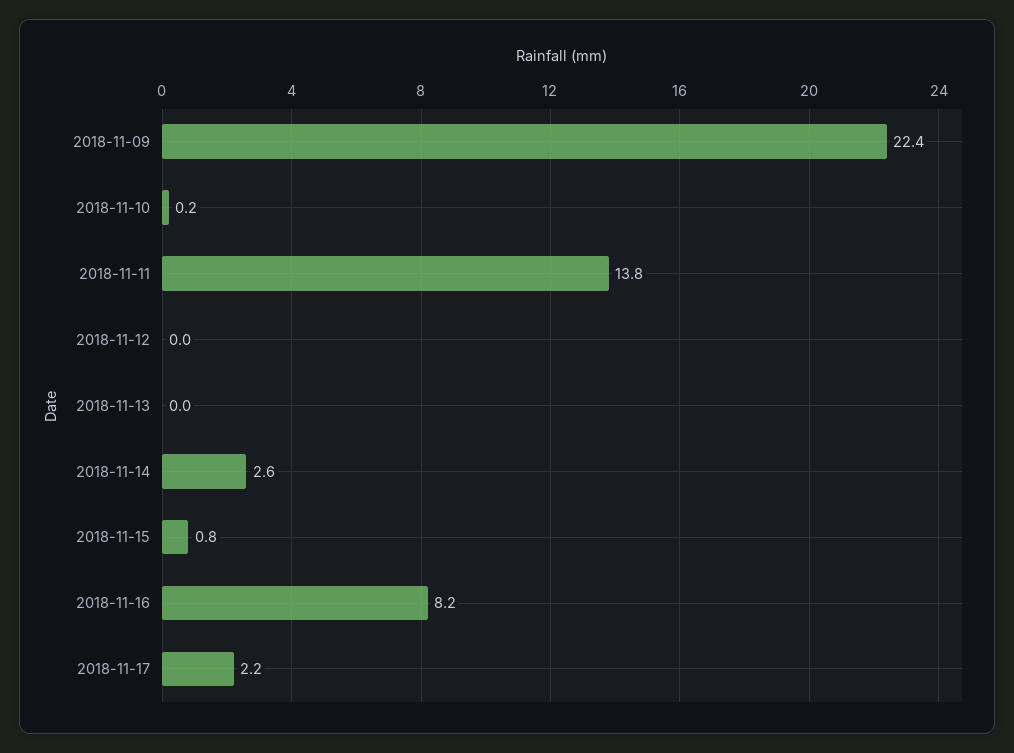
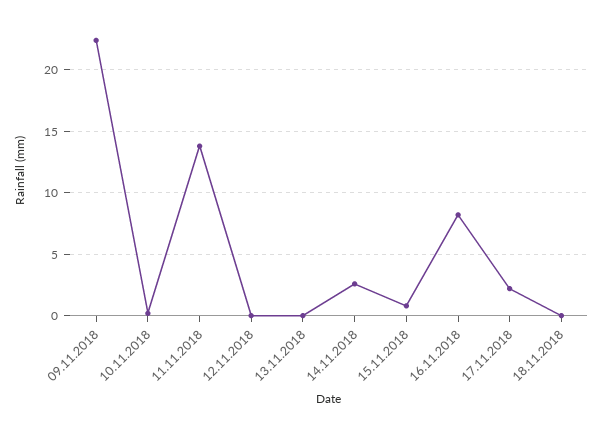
18.11.2018: none -> 0

